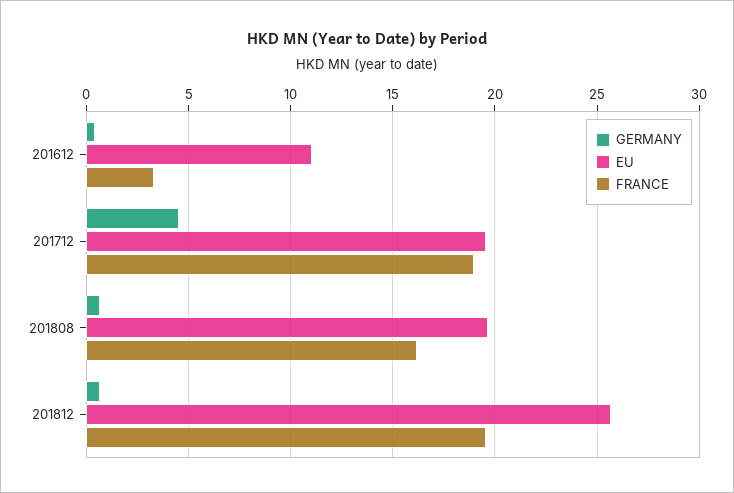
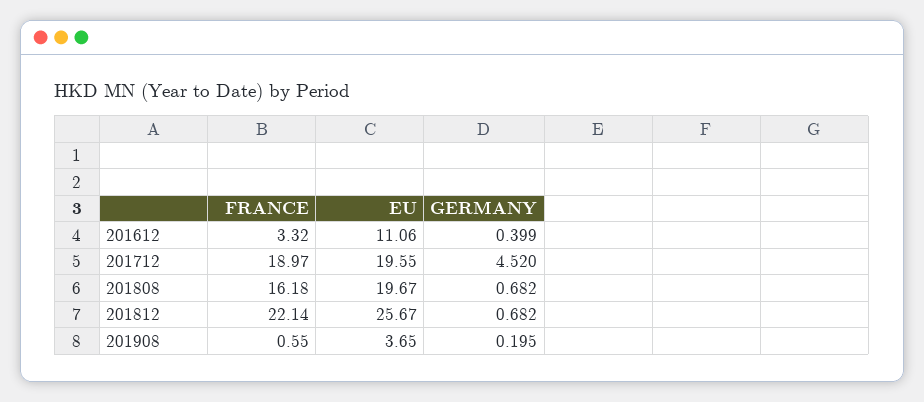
FRANCE, 201812: 19.5 -> 22.14
FRANCE, 201908: none -> 0.55
EU, 201908: none -> 3.65
GERMANY, 201908: none -> 0.195

